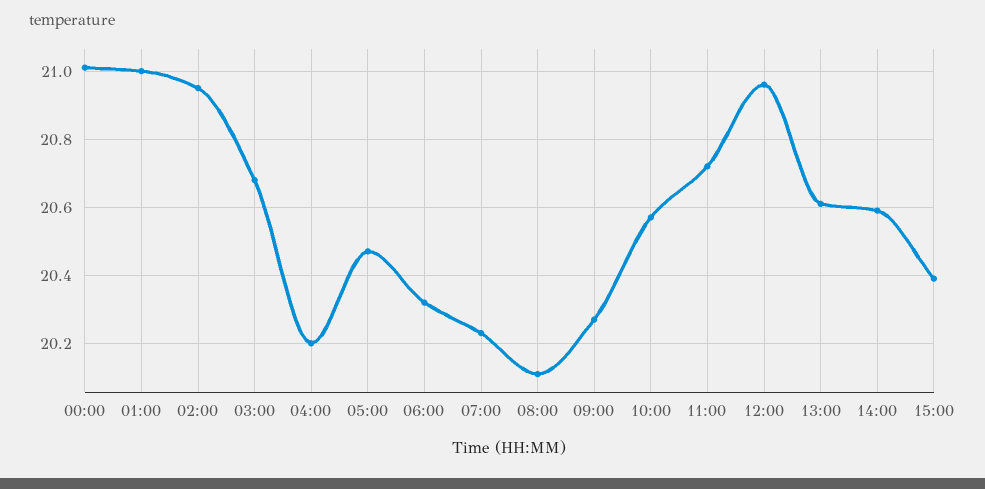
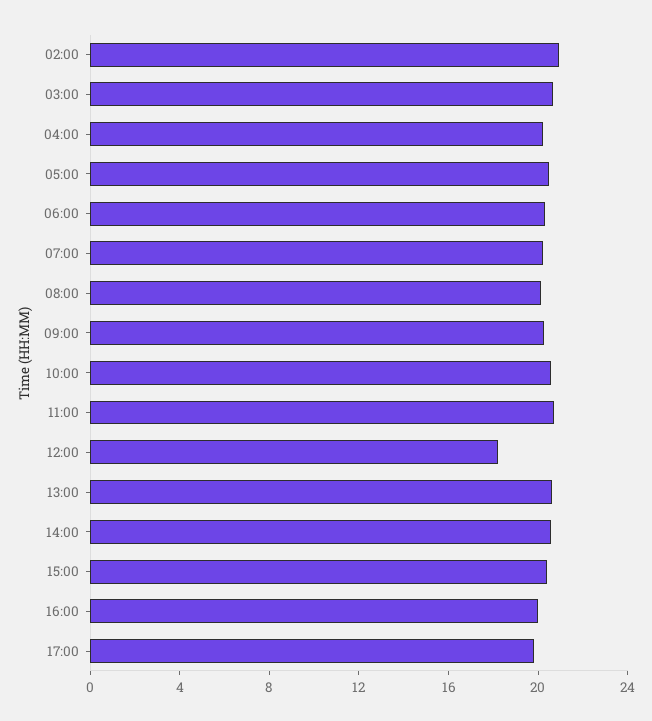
00:00: 21 -> none
01:00: 21 -> none
12:00: 20.95 -> 18
16:00: none -> 20
17:00: none -> 20

